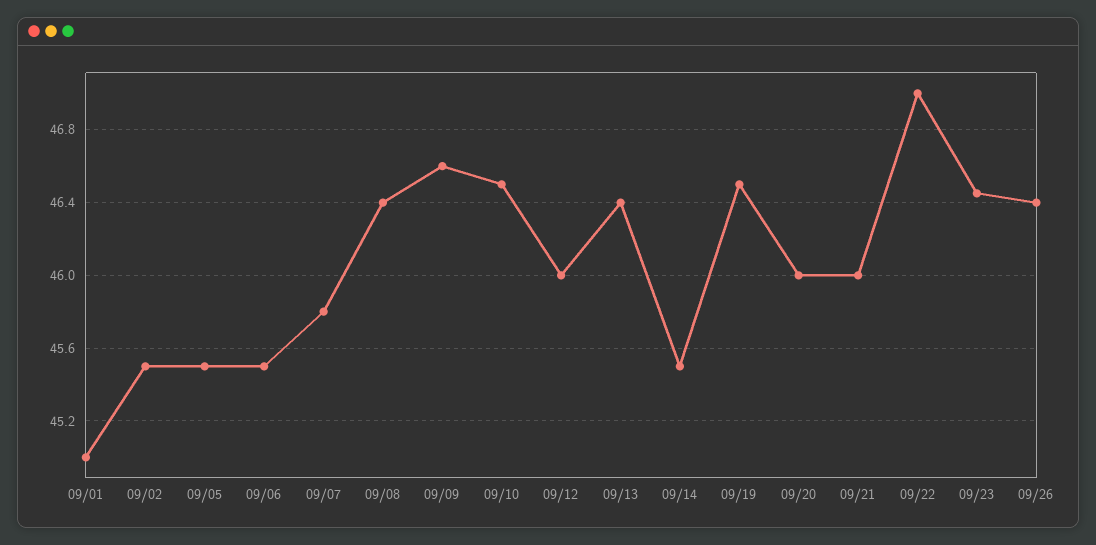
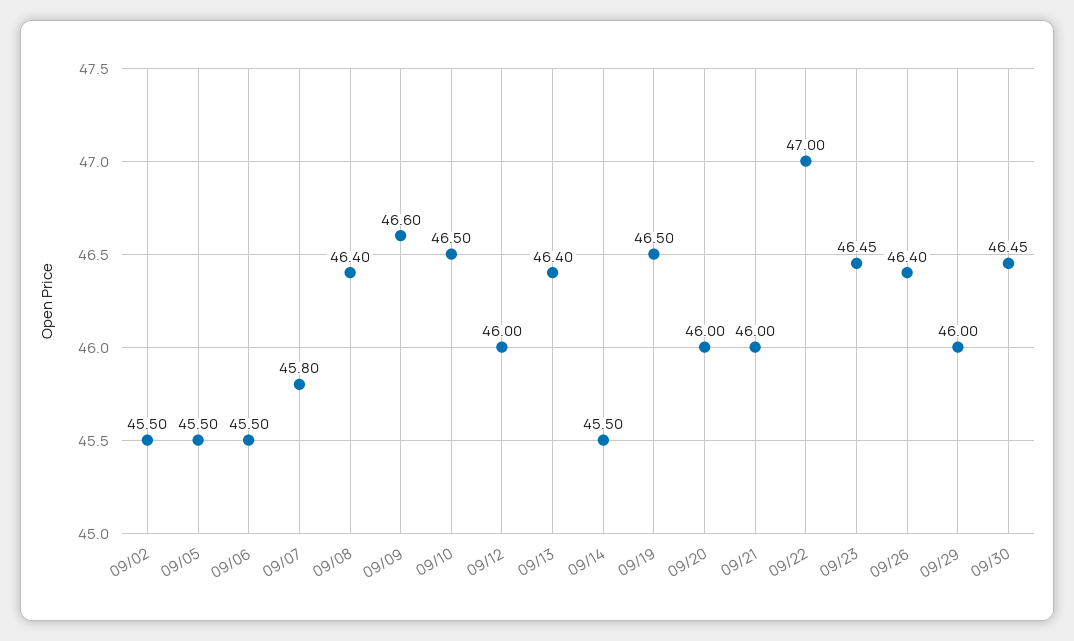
09/01: 45 -> none
09/29: none -> 46
09/30: none -> 46.45

